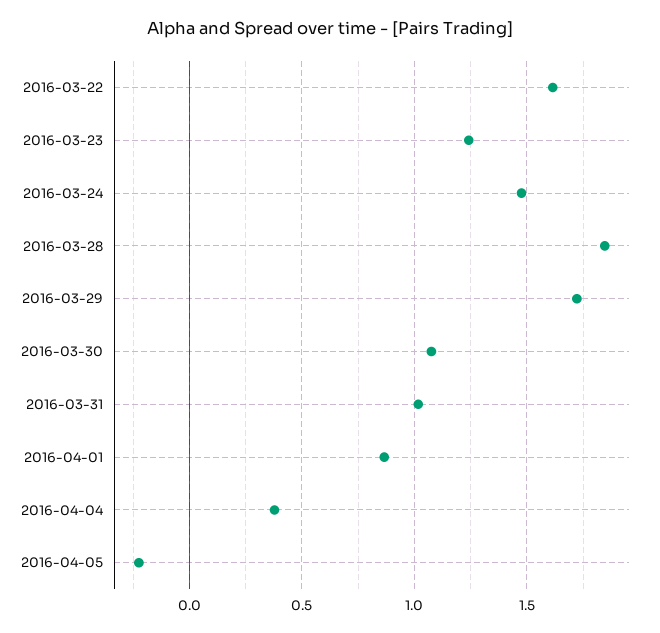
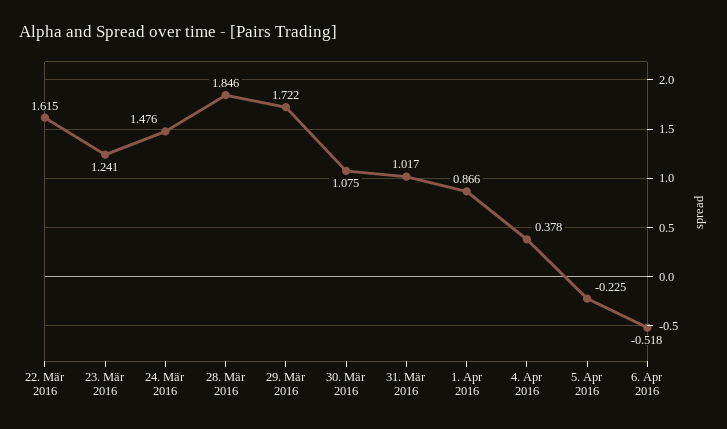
6. Apr 2016: none -> -0.518

